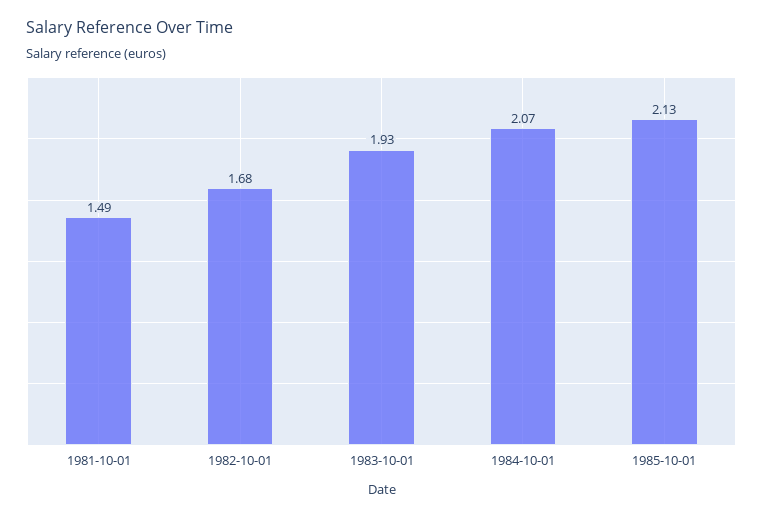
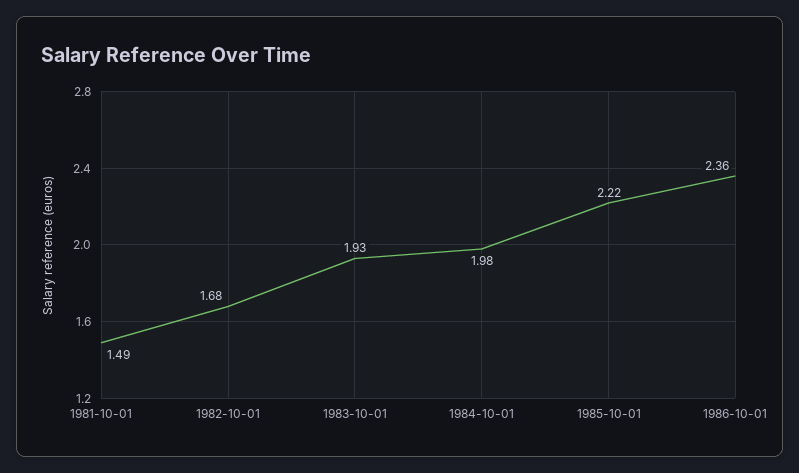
1984-10-01: 2.07 -> 1.98
1985-10-01: 2.13 -> 2.22
1986-10-01: none -> 2.36

